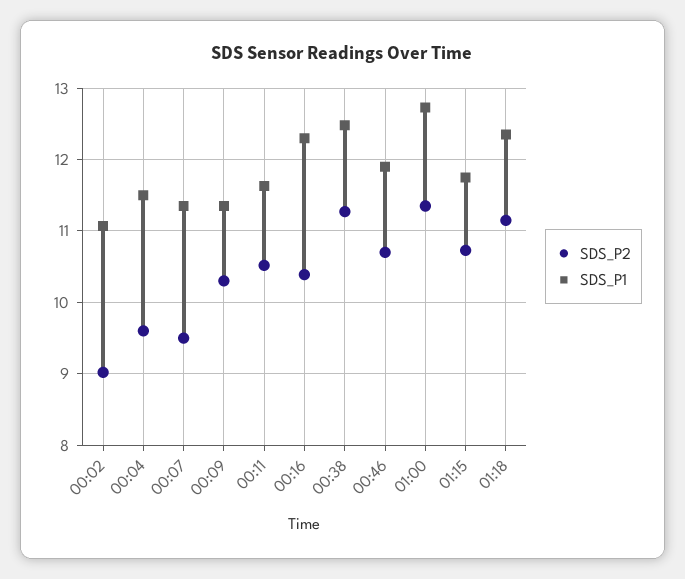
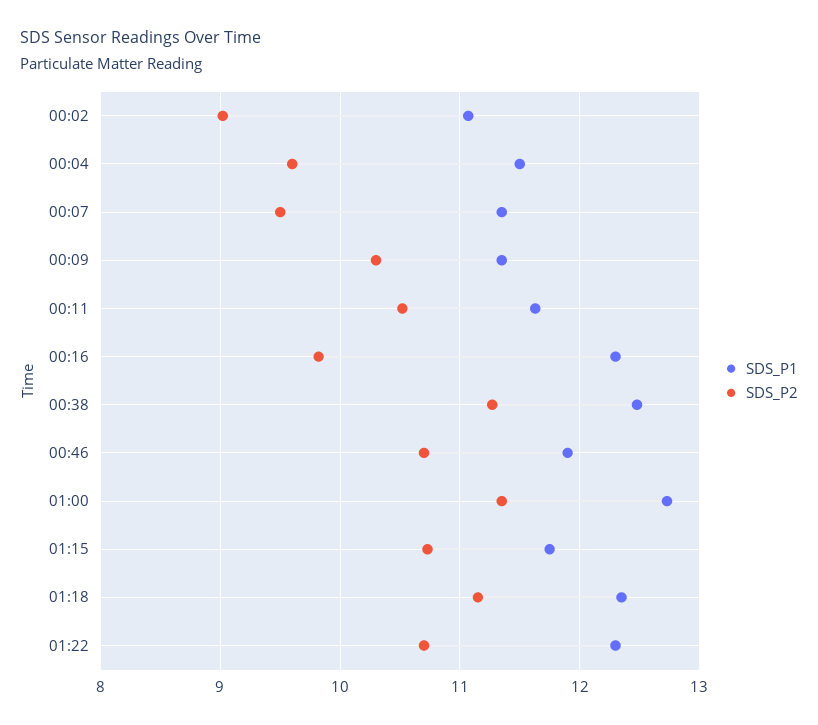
SDS_P2, 00:16: 10.4 -> 9.8
SDS_P1, 01:22: none -> 12.3
SDS_P2, 01:22: none -> 10.7

